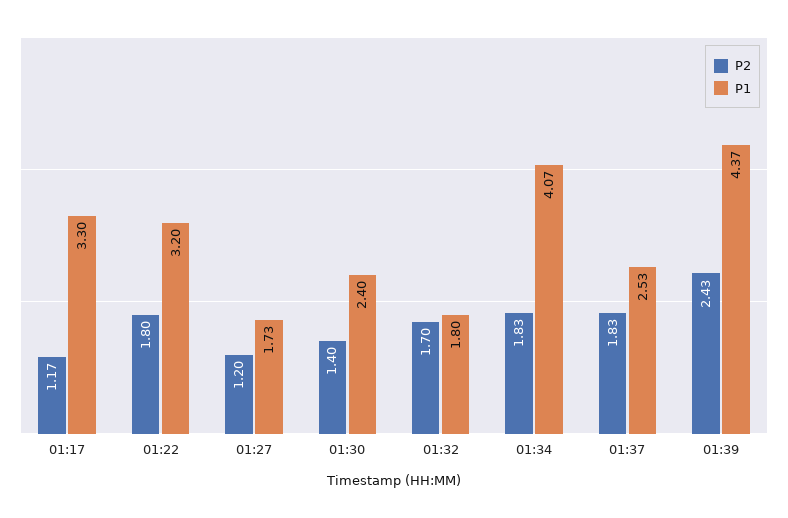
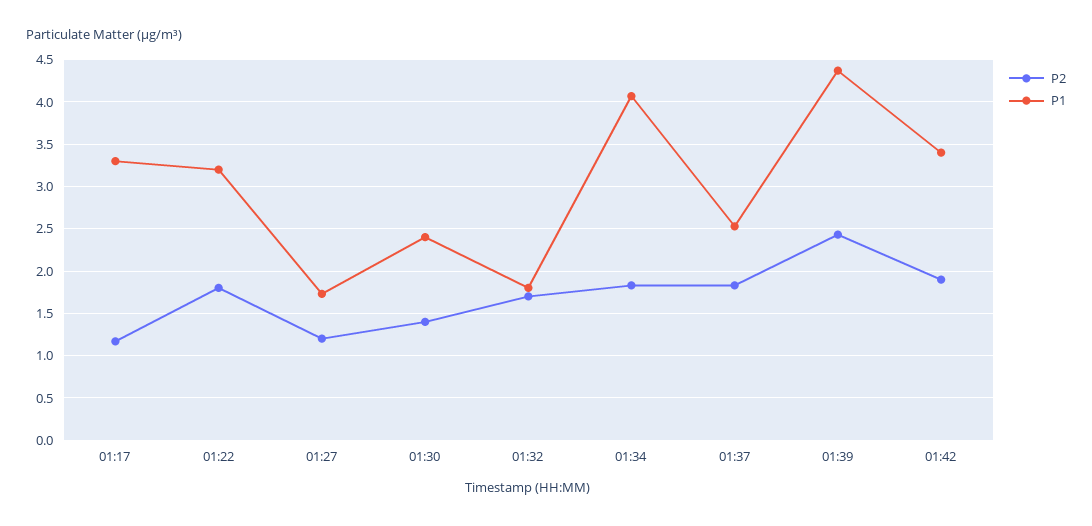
P2, 01:42: none -> 1.9
P1, 01:42: none -> 3.4

